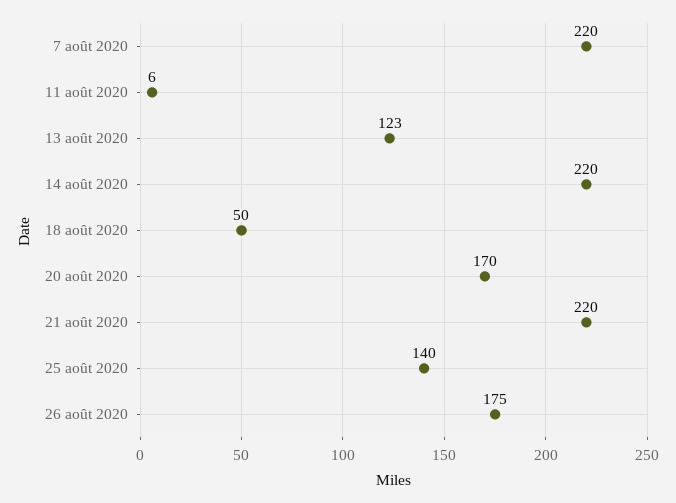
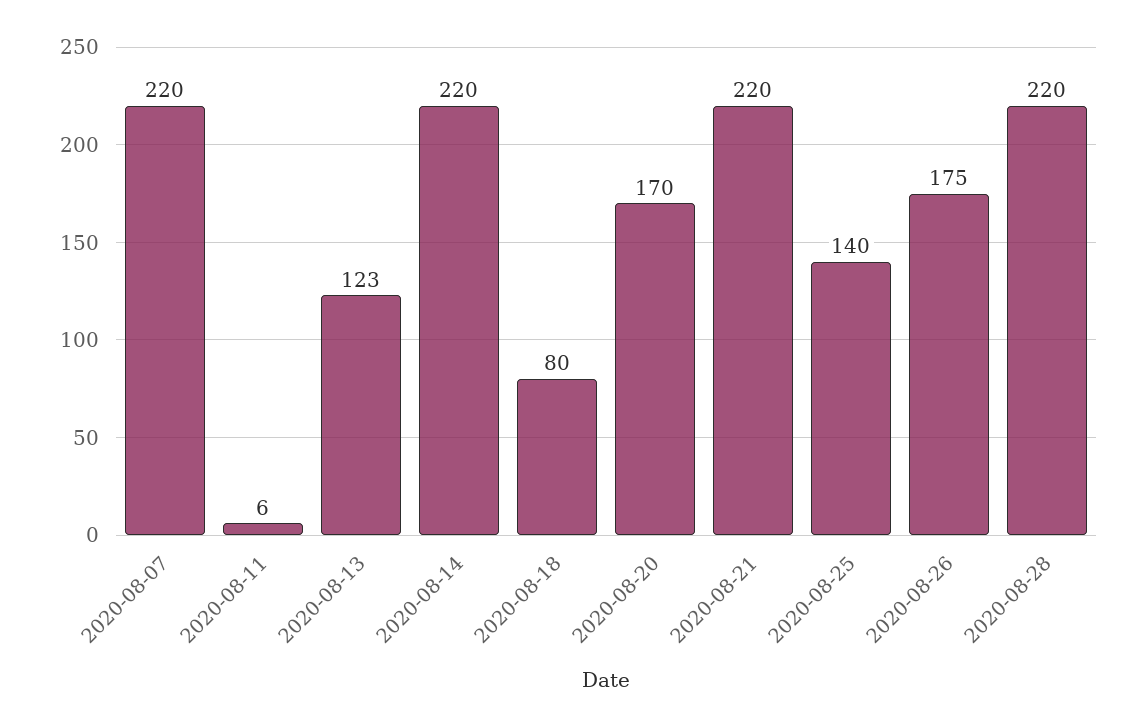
18 août 2020: 50 -> 80
2020-08-28: none -> 220

